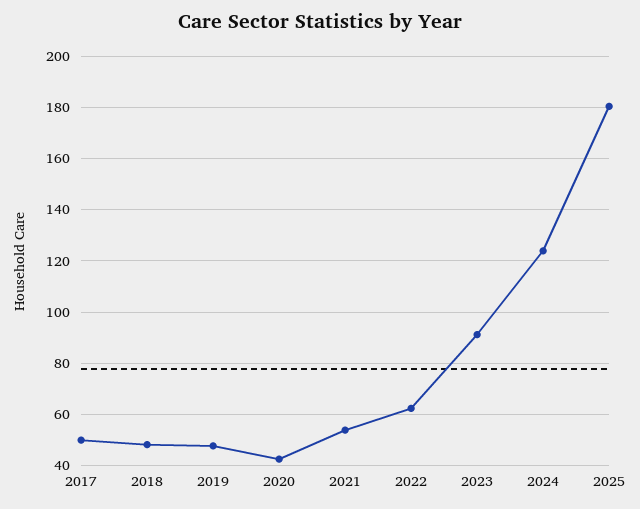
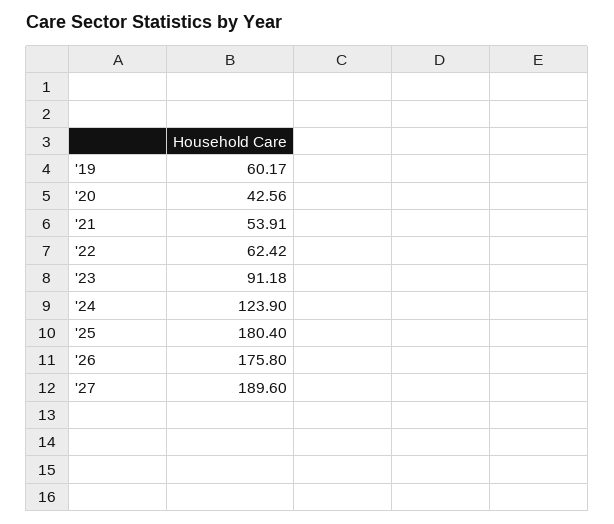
2017: 50 -> none
2018: 47.5 -> none
2019: 47.5 -> 60.17
'26: none -> 175.8
'27: none -> 189.6

